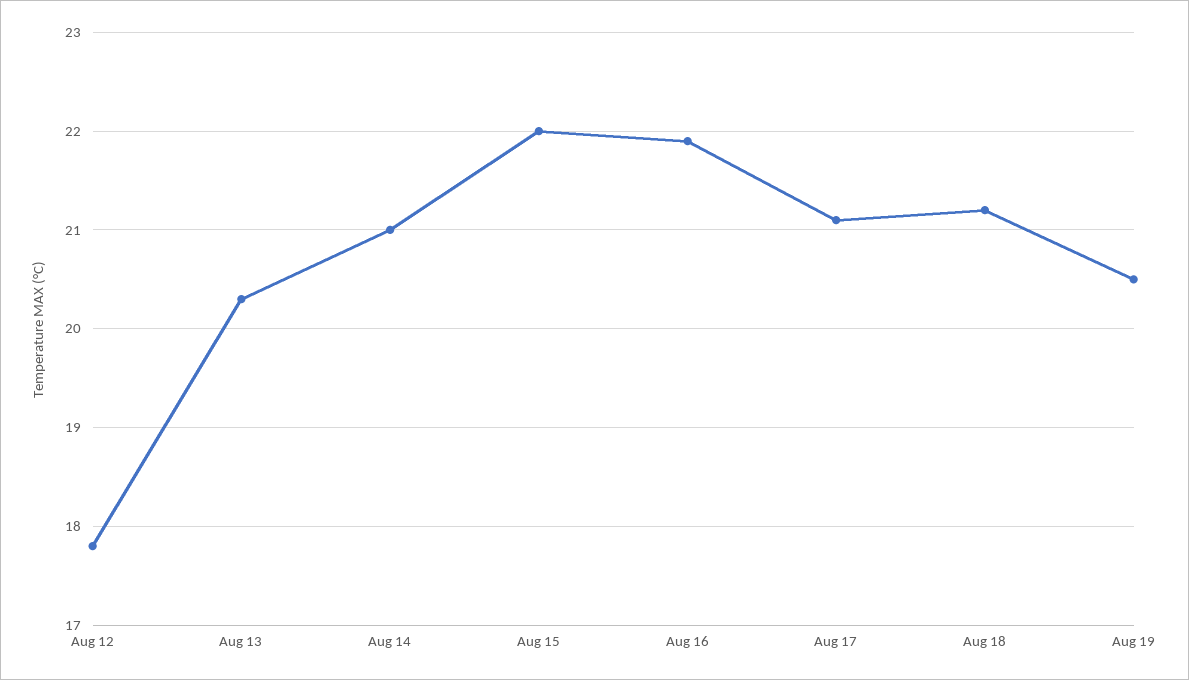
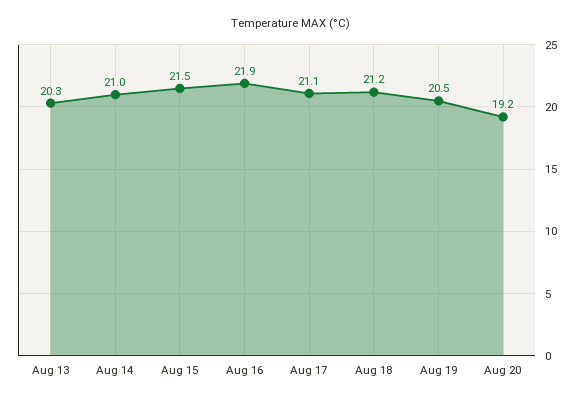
Aug 12: 17.8 -> none
Aug 15: 22 -> 21.5
Aug 20: none -> 19.2

